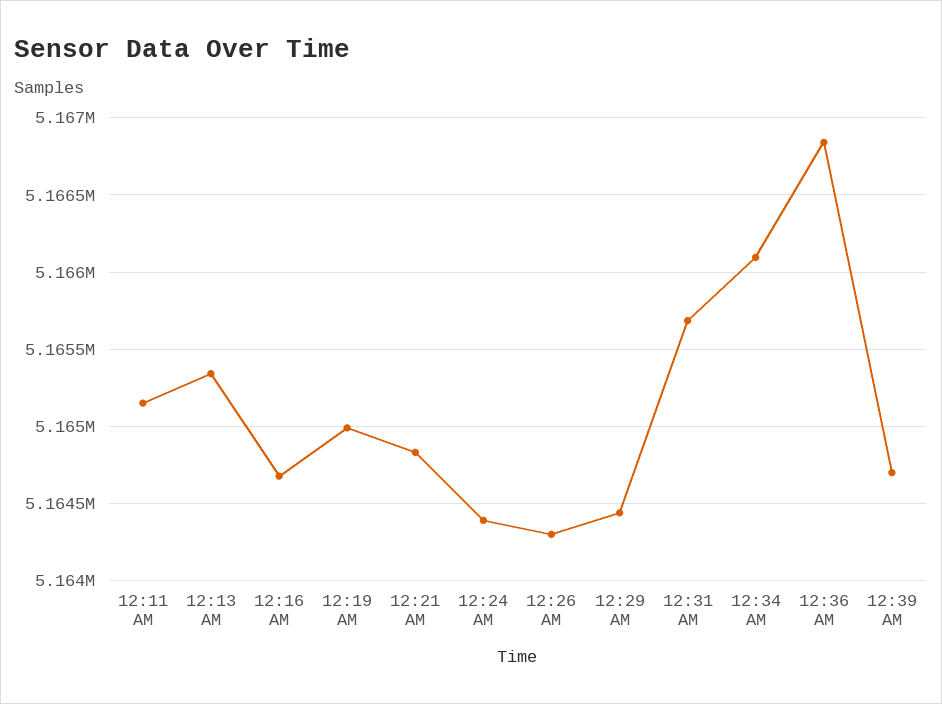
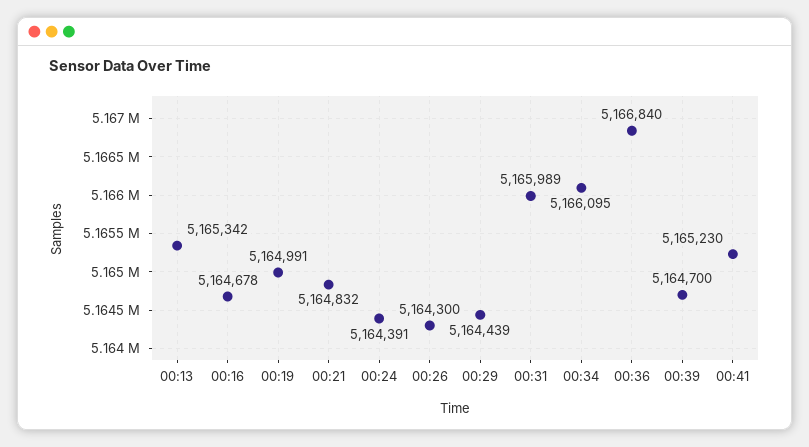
12:11 AM: 5165150 -> none
12:31 AM: 5165700 -> 5165989
00:41: none -> 5165230

